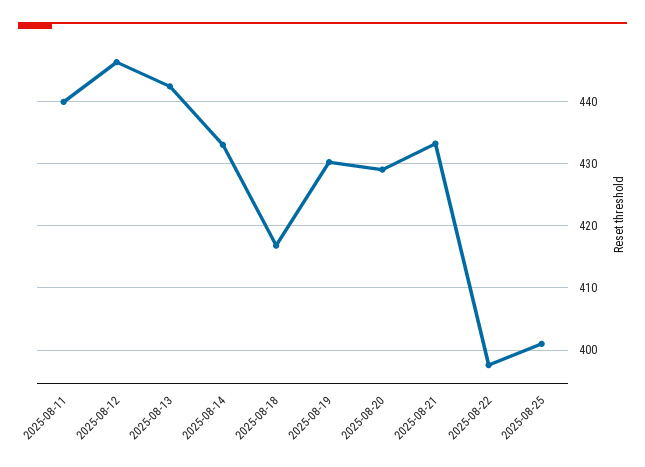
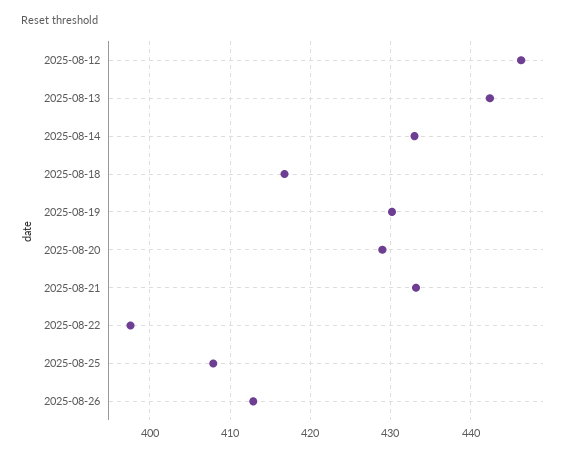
2025-08-11: 440 -> none
2025-08-25: 401 -> 408
2025-08-26: none -> 413

